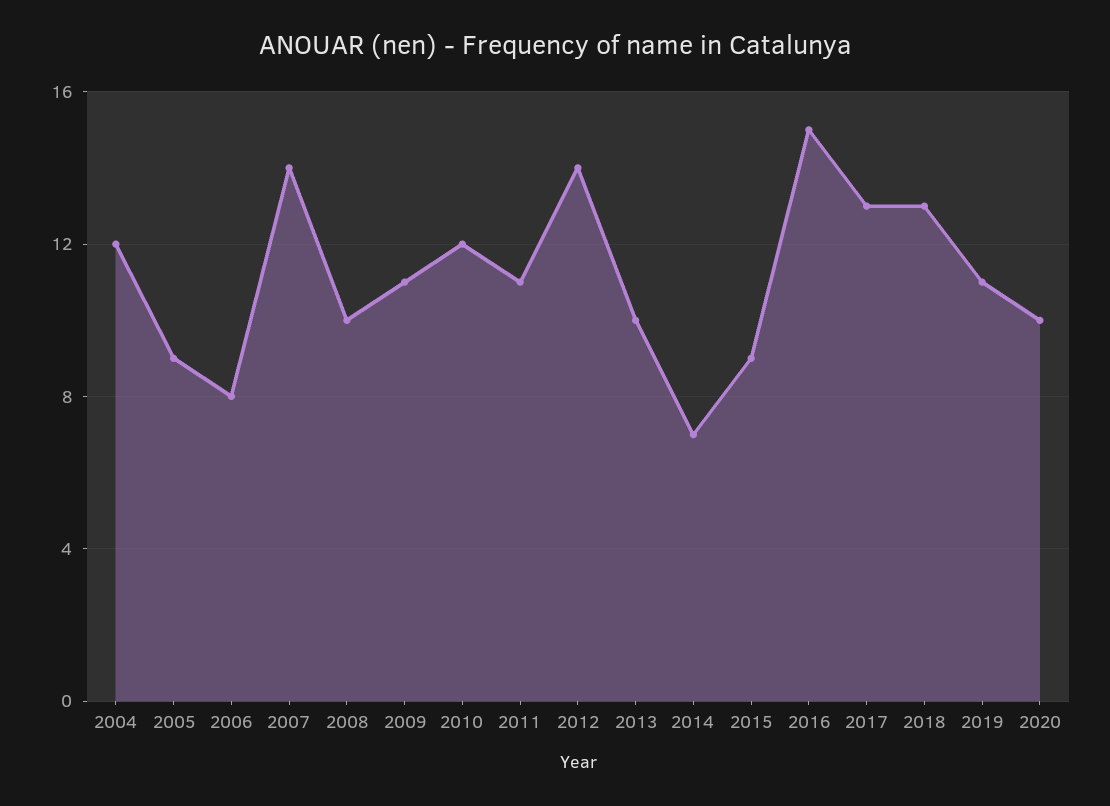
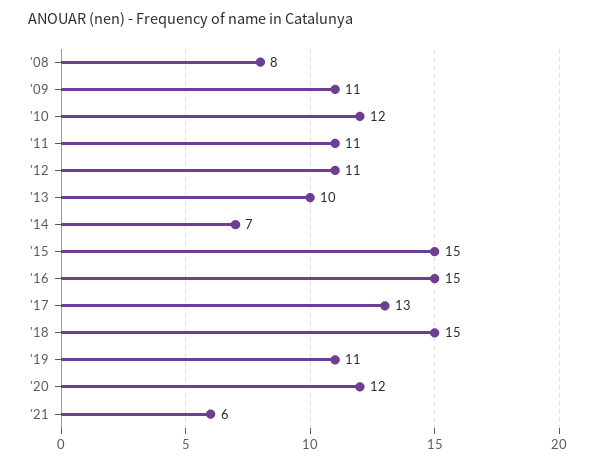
2004: 12 -> none
2005: 9 -> none
2006: 8 -> none
2007: 14 -> none
2008: 10 -> 8
2012: 14 -> 11
2015: 9 -> 15
2018: 13 -> 15
2020: 10 -> 12
'21: none -> 6

